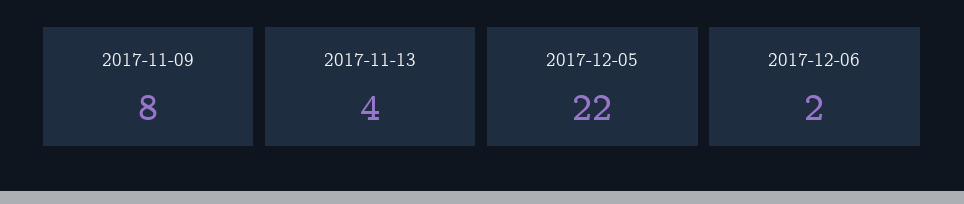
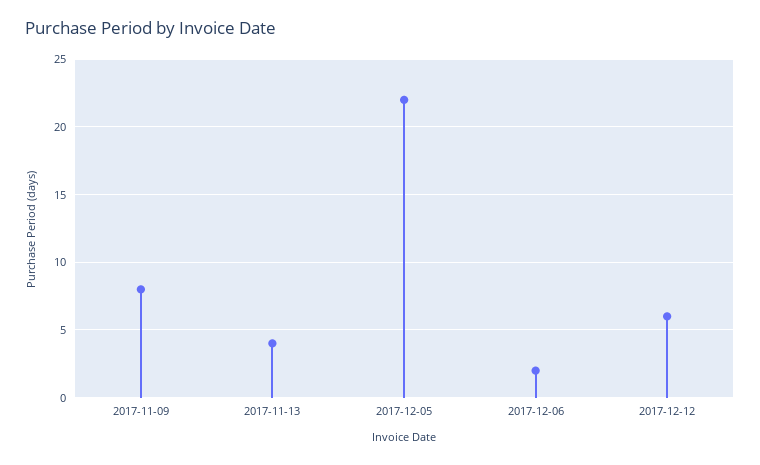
2017-12-12: none -> 6

